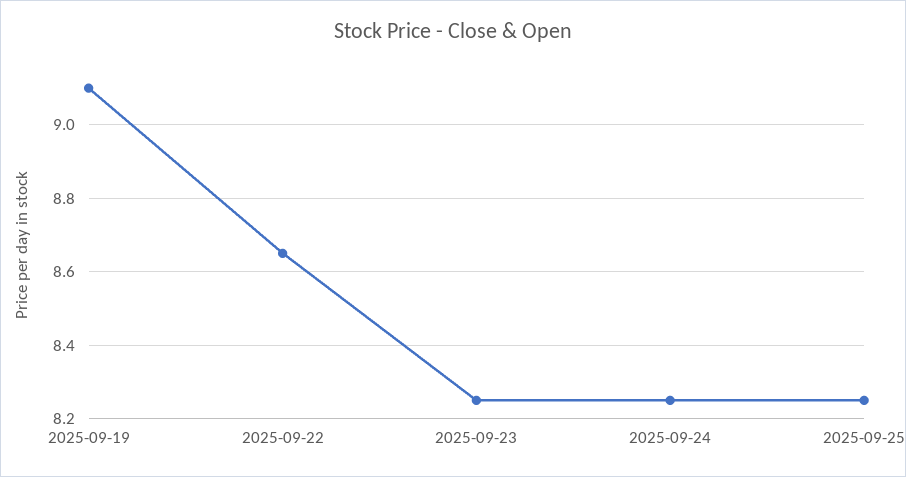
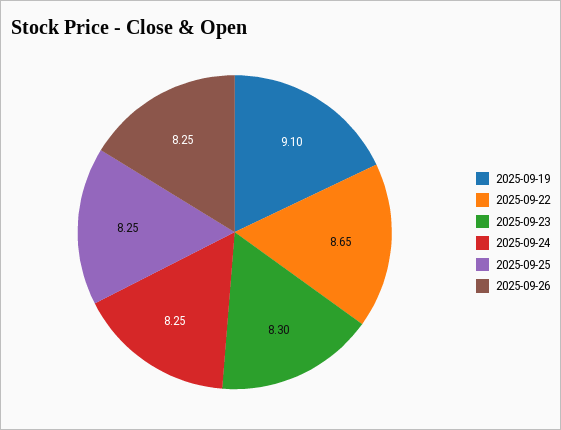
2025-09-23: 8.25 -> 8.3
2025-09-26: none -> 8.25

